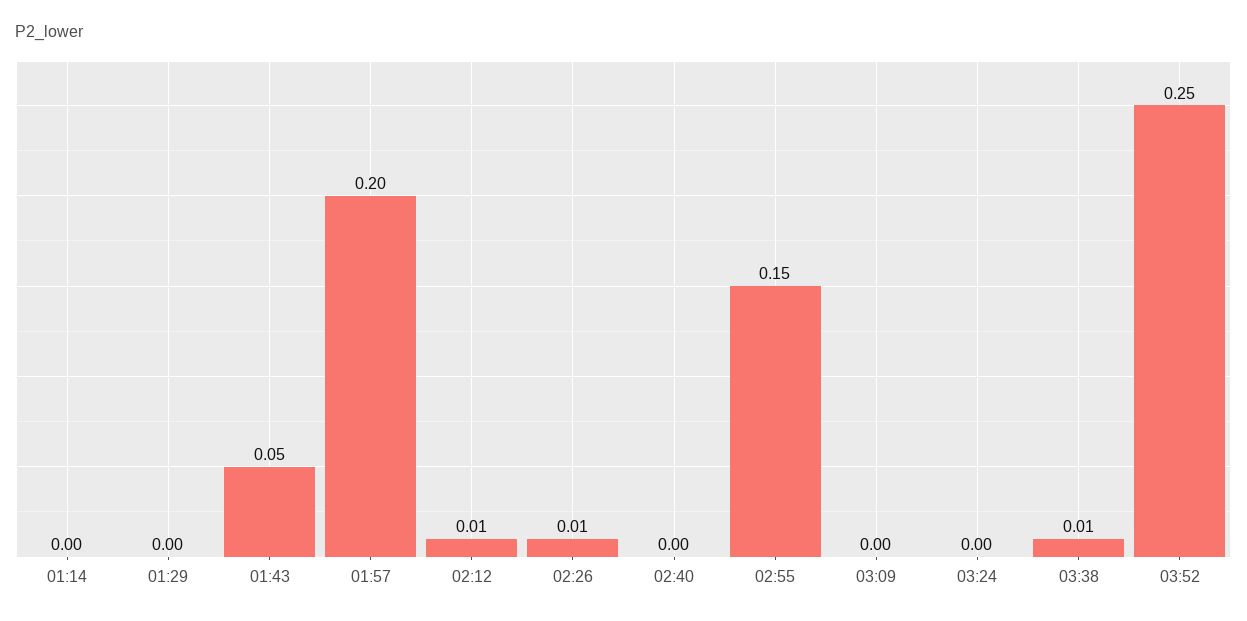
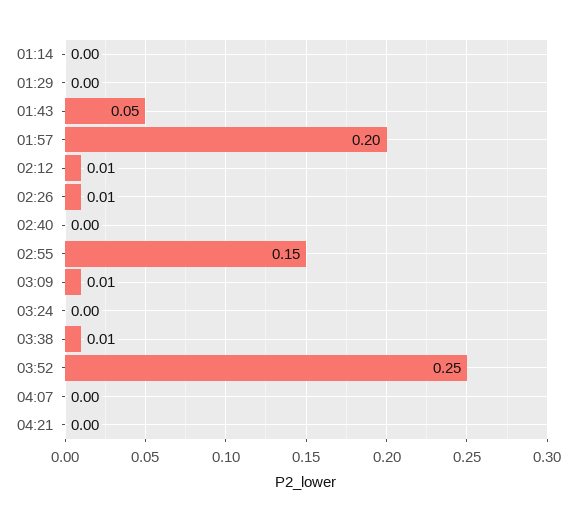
03:09: 0 -> 0.01
04:07: none -> 0
04:21: none -> 0

